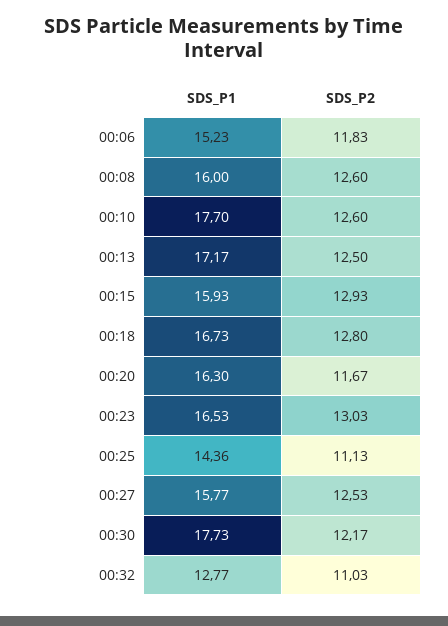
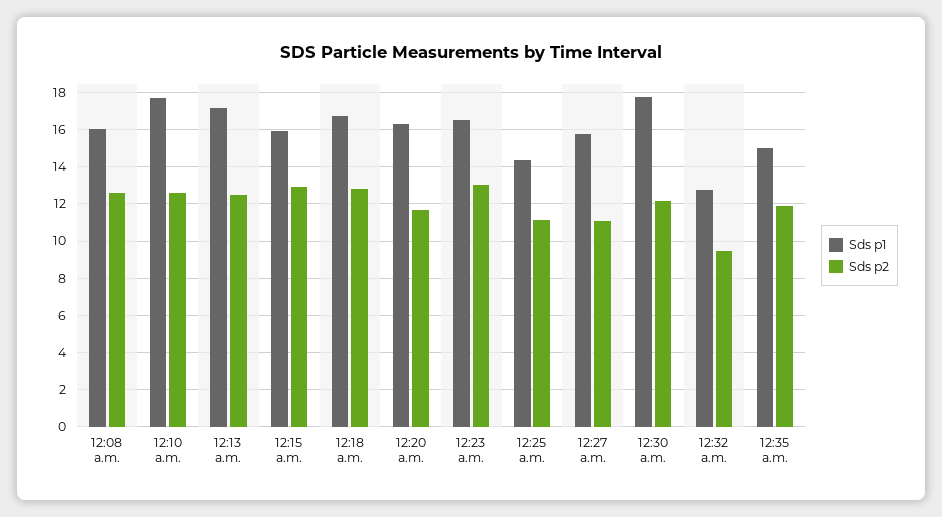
SDS_P1, 00:06: 15.23 -> none
SDS_P2, 00:06: 11.83 -> none
SDS_P2, 00:27: 12.53 -> 11
SDS_P2, 00:32: 11.03 -> 9.5
SDS_P1, 12:35 a.m.: none -> 15
SDS_P2, 12:35 a.m.: none -> 12

